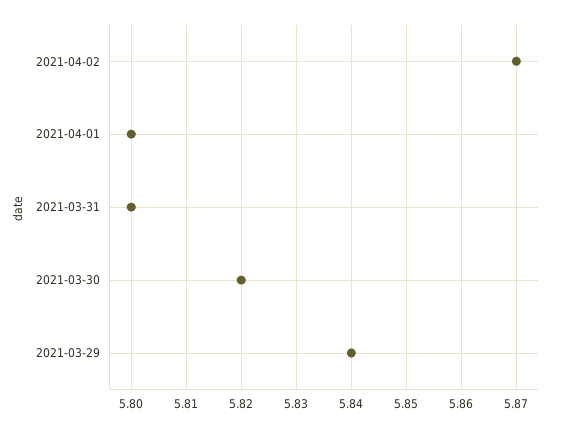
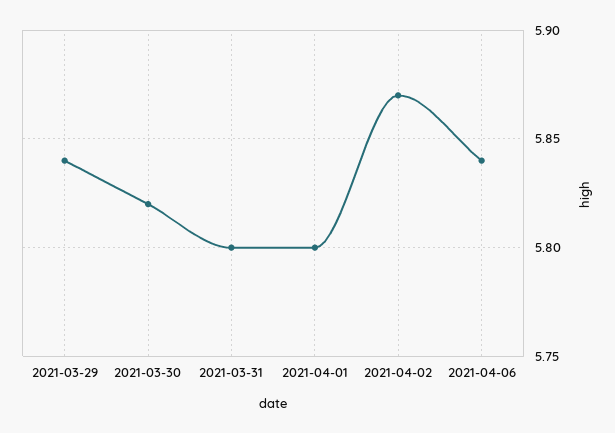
2021-04-06: none -> 5.84

